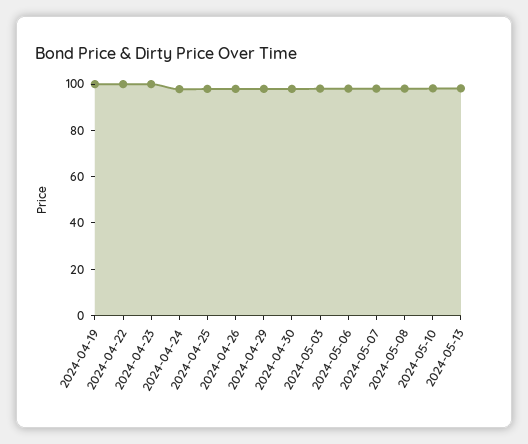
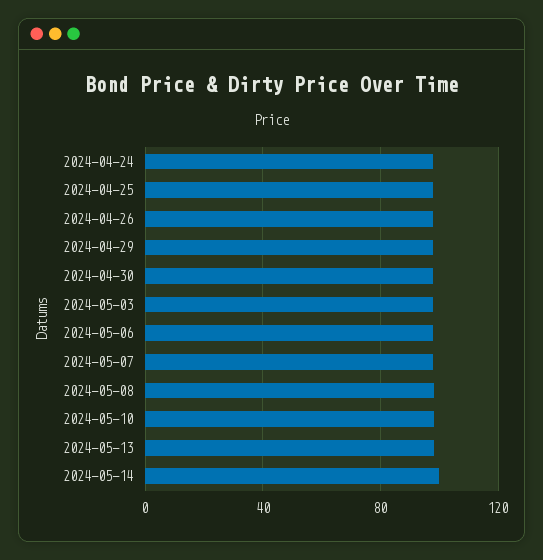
2024-04-19: 100 -> none
2024-04-22: 100 -> none
2024-04-23: 100 -> none
2024-05-14: none -> 100

